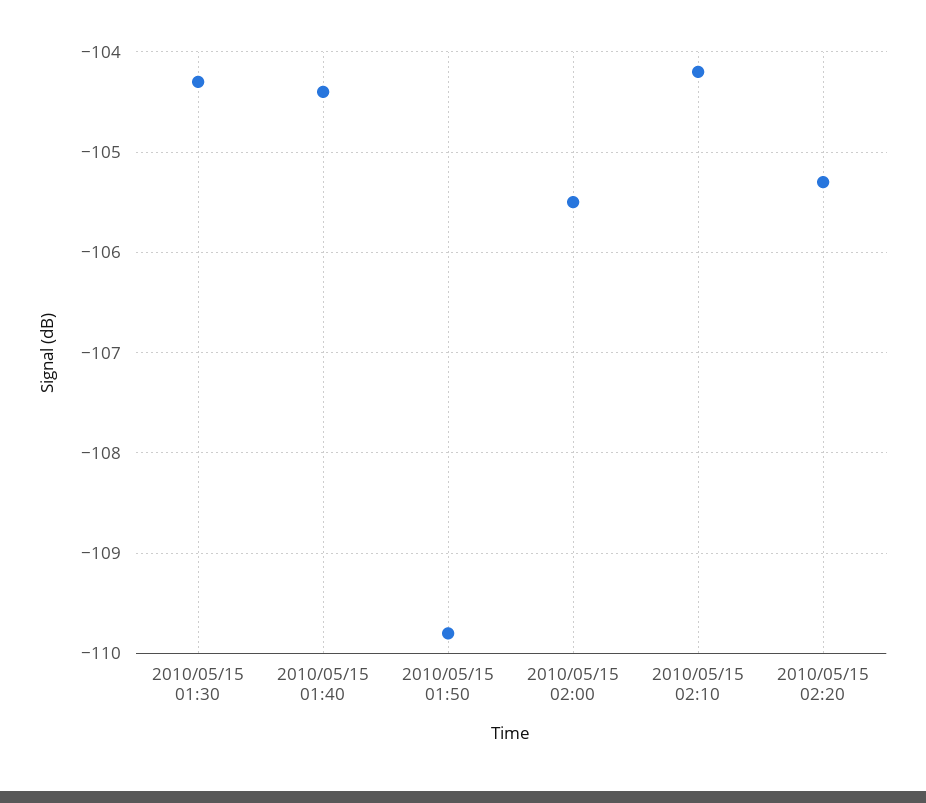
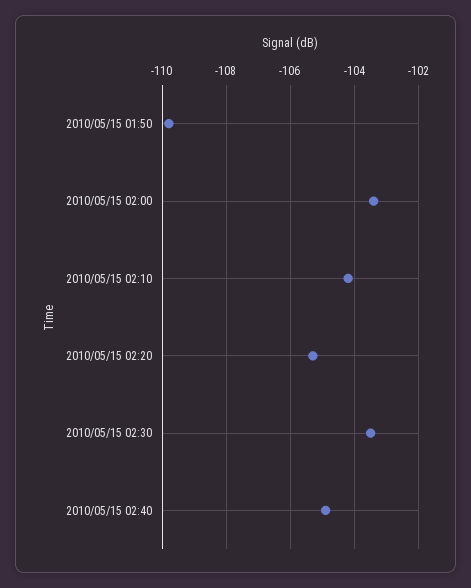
2010/05/15 01:30: -104.3 -> none
2010/05/15 01:40: -104.4 -> none
2010/05/15 02:00: -105.5 -> -103.5
2010/05/15 02:30: none -> -103.5
2010/05/15 02:40: none -> -105

